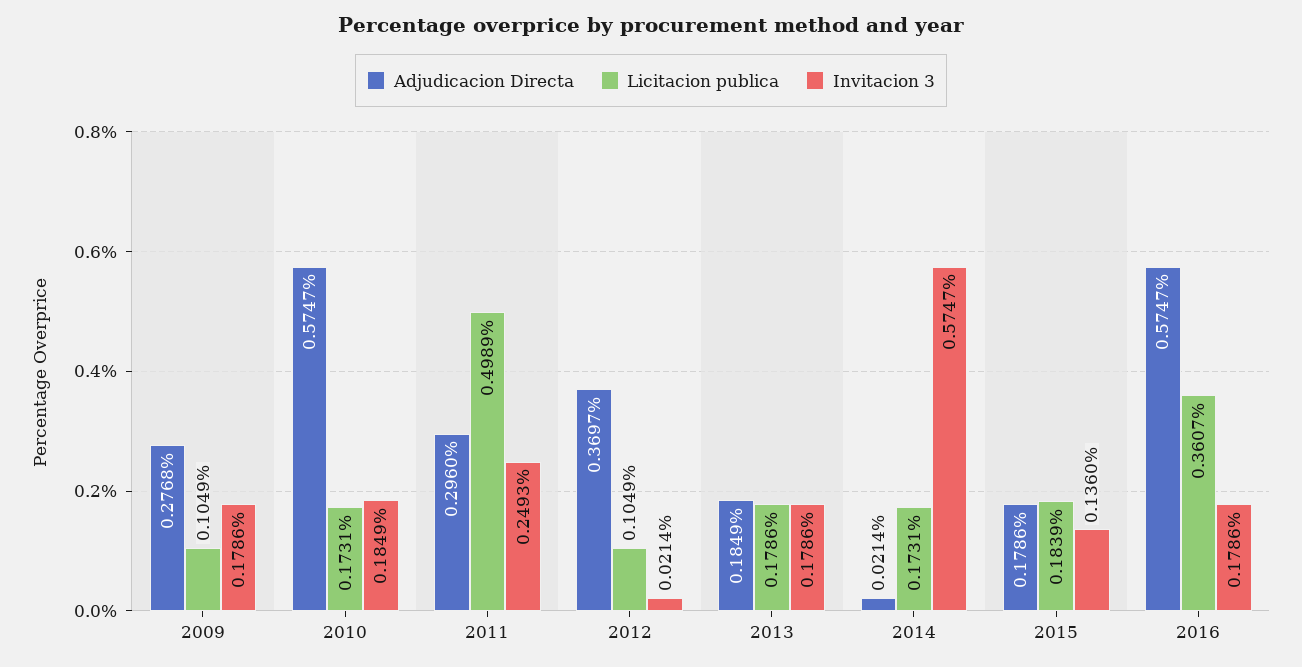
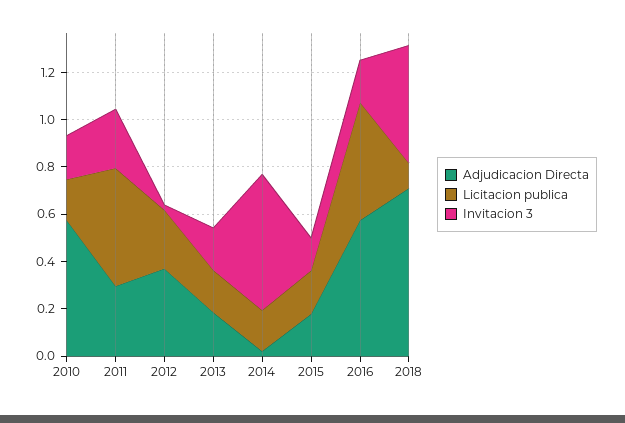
Adjudicacion Directa, 2009: 0.2768 -> none
Licitacion publica, 2009: 0.1049 -> none
Invitacion 3, 2009: 0.1786 -> none
Licitacion publica, 2012: 0.1049 -> 0.25
Licitacion publica, 2016: 0.3607 -> 0.5
Adjudicacion Directa, 2018: none -> 0.7
Licitacion publica, 2018: none -> 0.1
Invitacion 3, 2018: none -> 0.5

